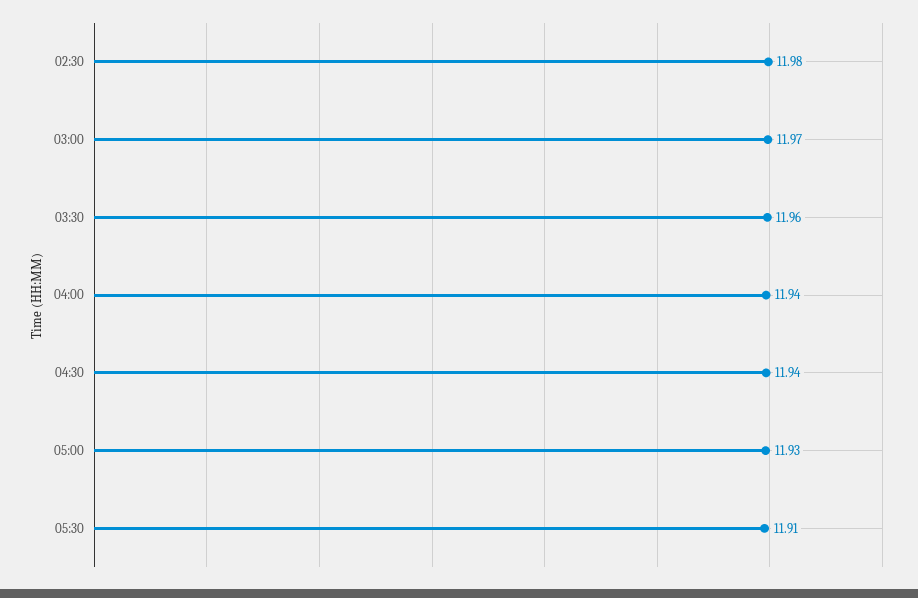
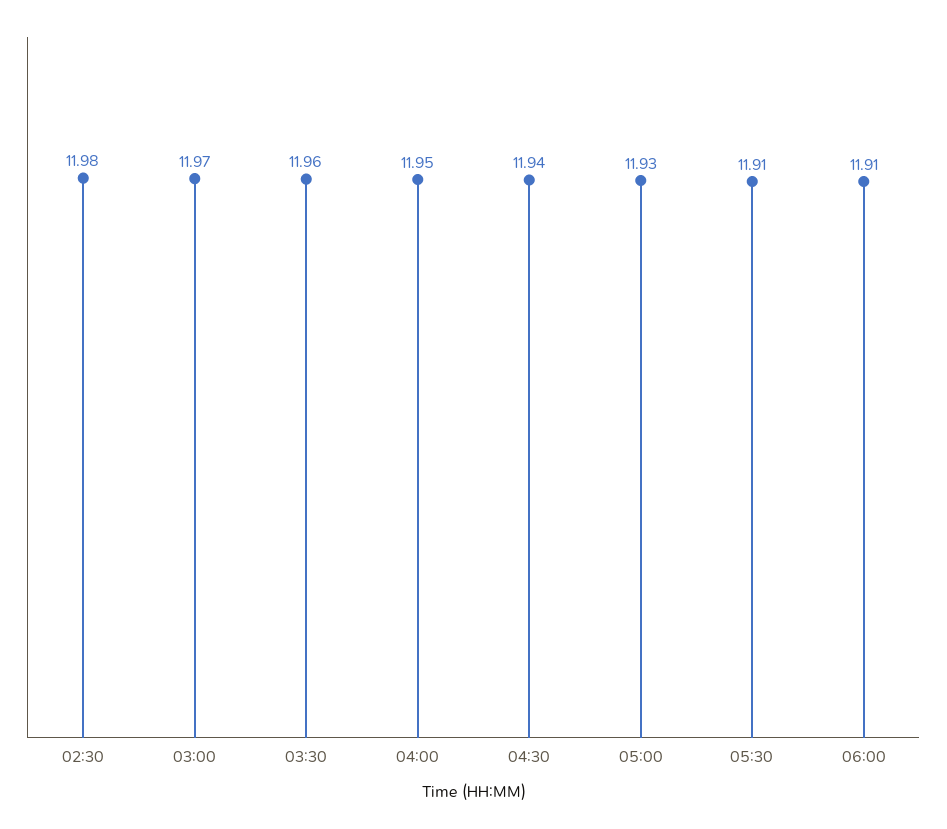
04:00: 11.94 -> 11.95
06:00: none -> 11.91

